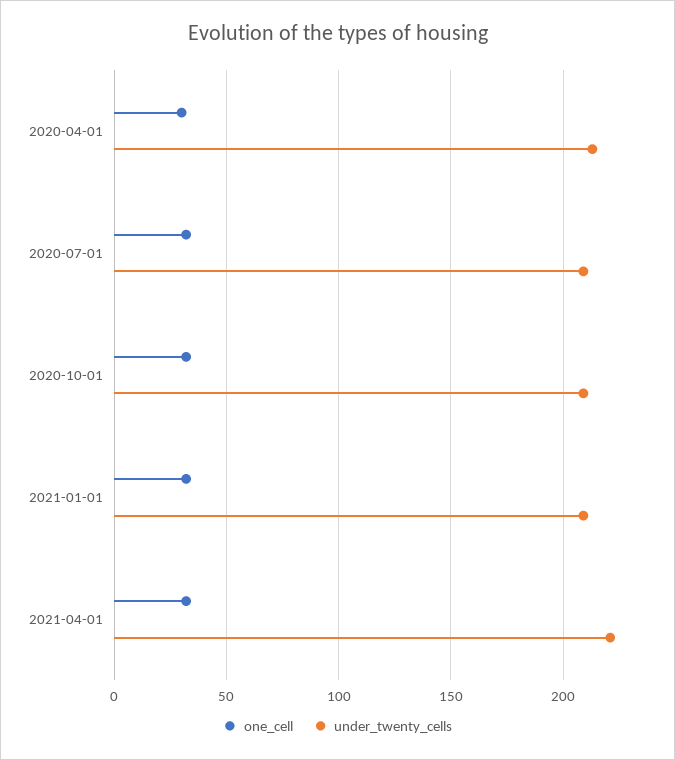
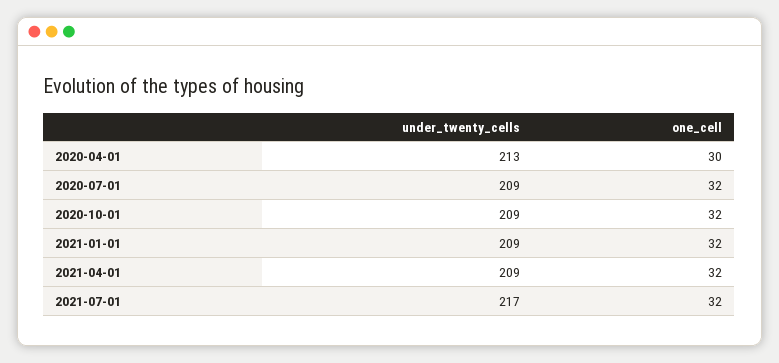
under_twenty_cells, 2021-04-01: 220 -> 209
under_twenty_cells, 2021-07-01: none -> 217
one_cell, 2021-07-01: none -> 32

